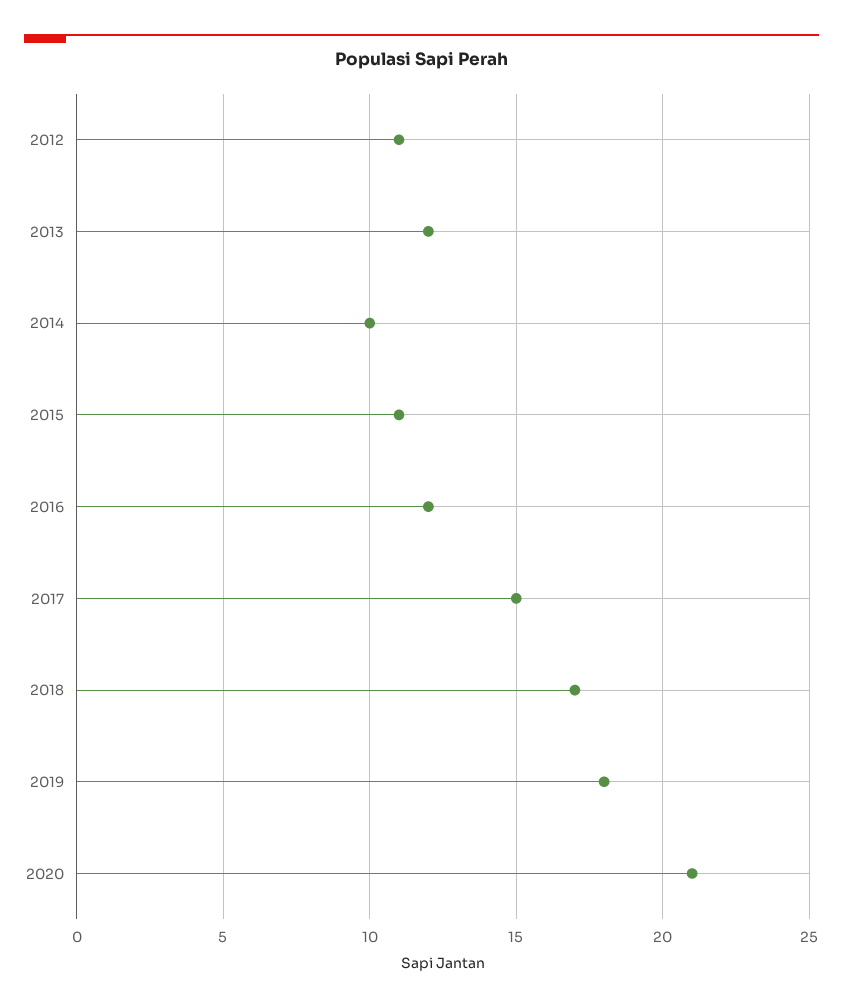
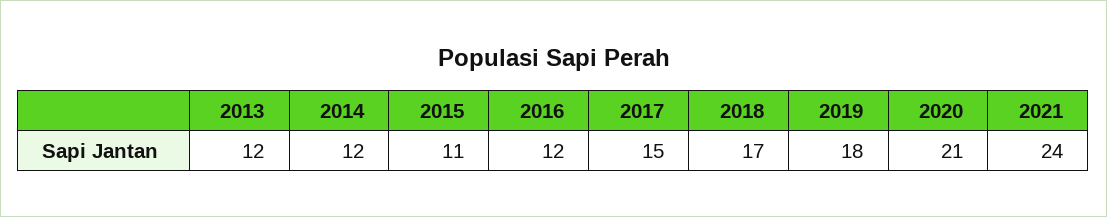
2012: 11 -> none
2014: 10 -> 12
2021: none -> 24

